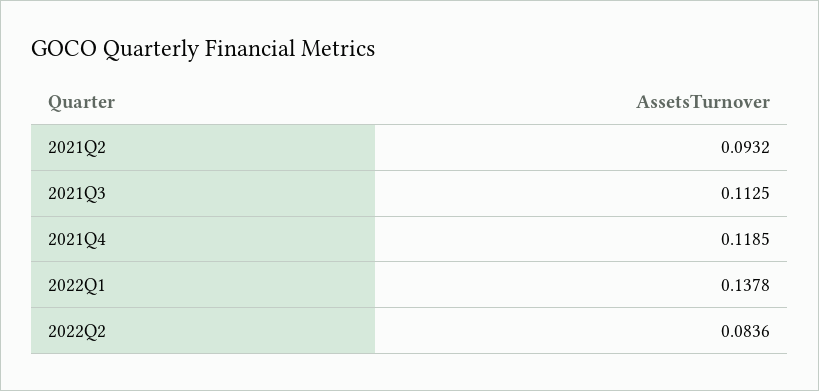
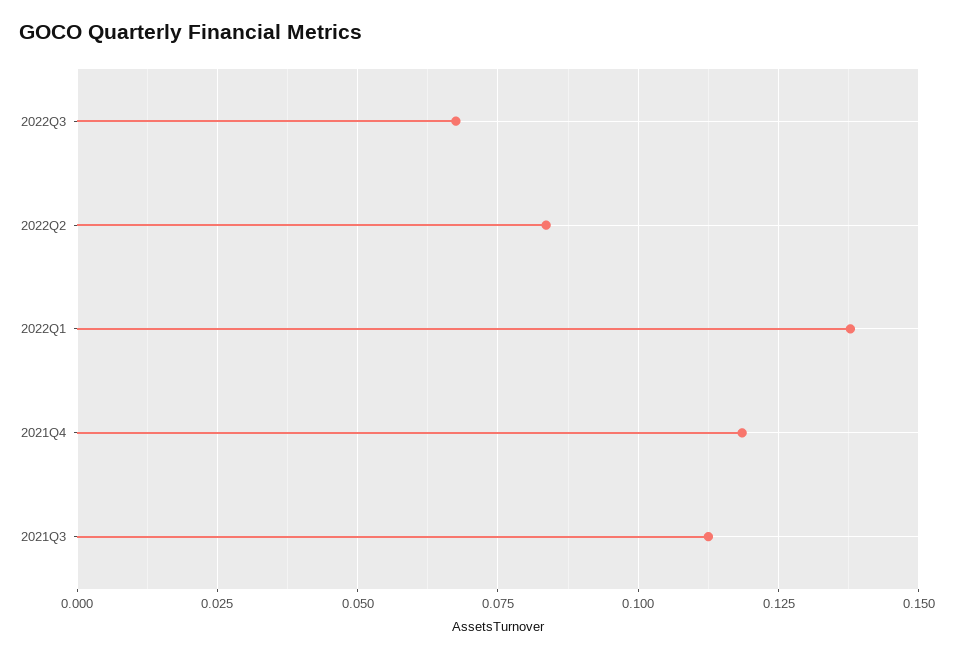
2021Q2: 0.0932 -> none
2022Q3: none -> 0.0675

